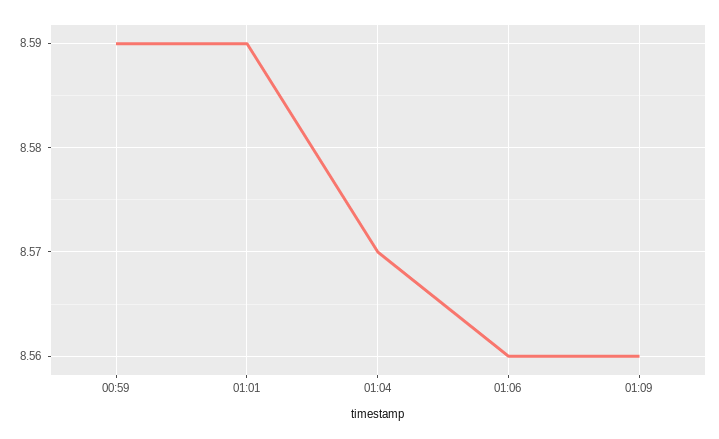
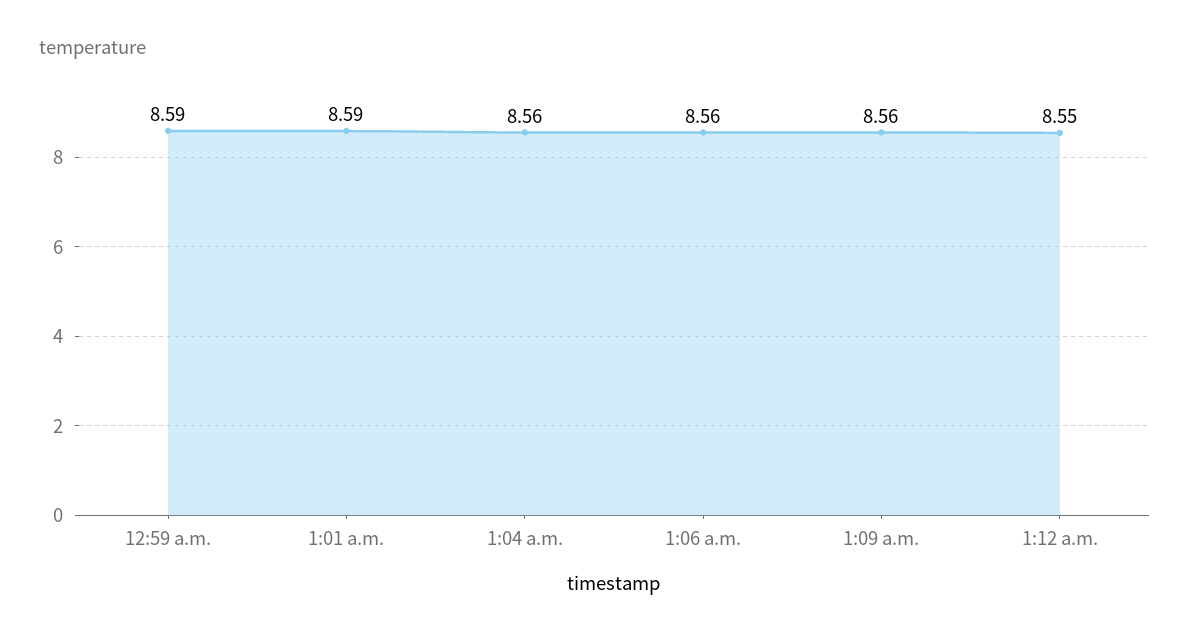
01:04: 8.57 -> 8.56
1:12 a.m.: none -> 8.55

